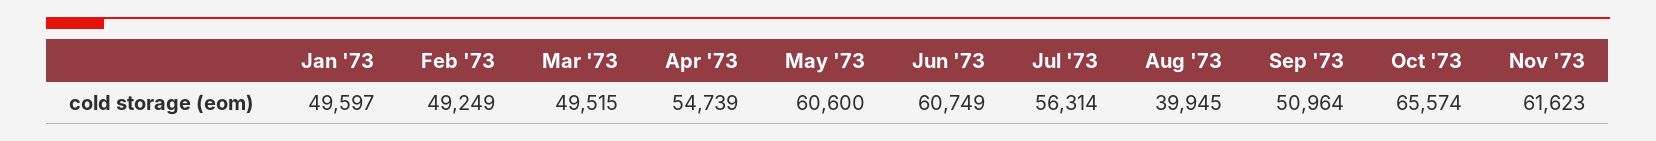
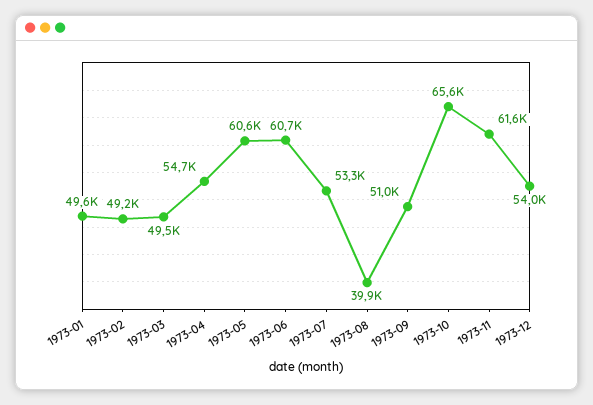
Jul '73: 56314 -> 53300
1973-12: none -> 54000

